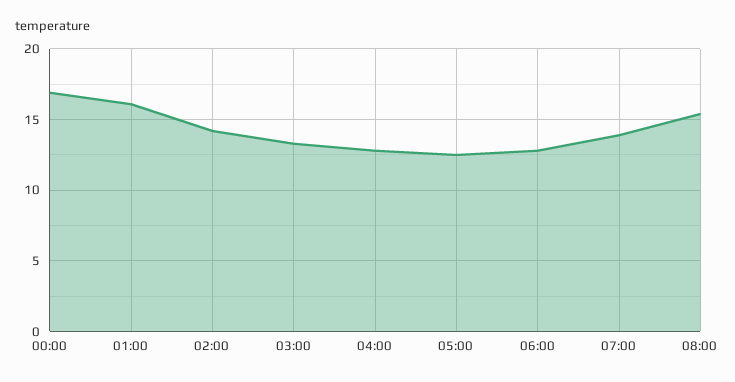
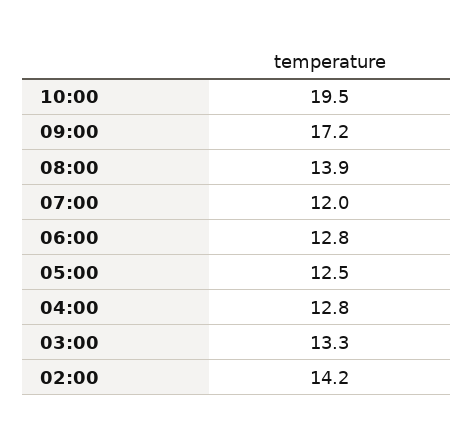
00:00: 17 -> none
01:00: 16 -> none
07:00: 14 -> 12
08:00: 15.5 -> 13.9
10:00: none -> 19.5
09:00: none -> 17.2

